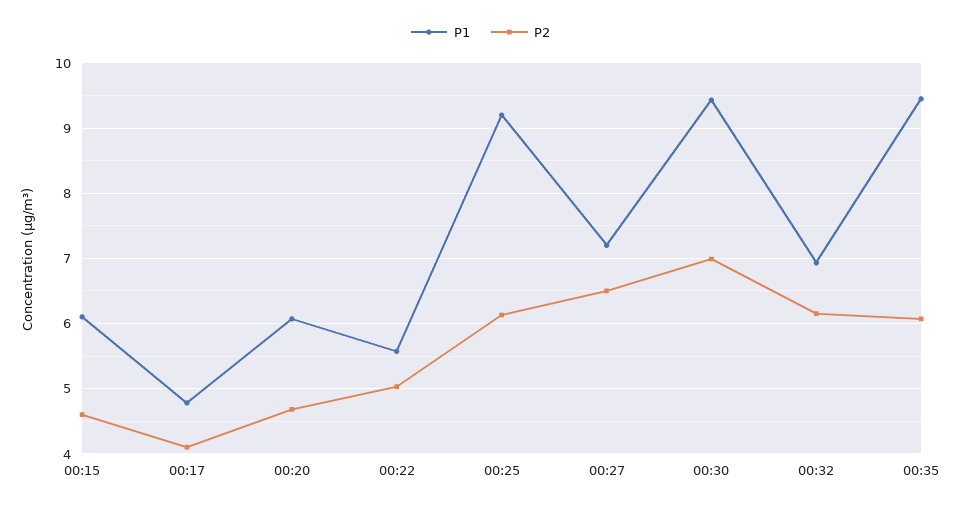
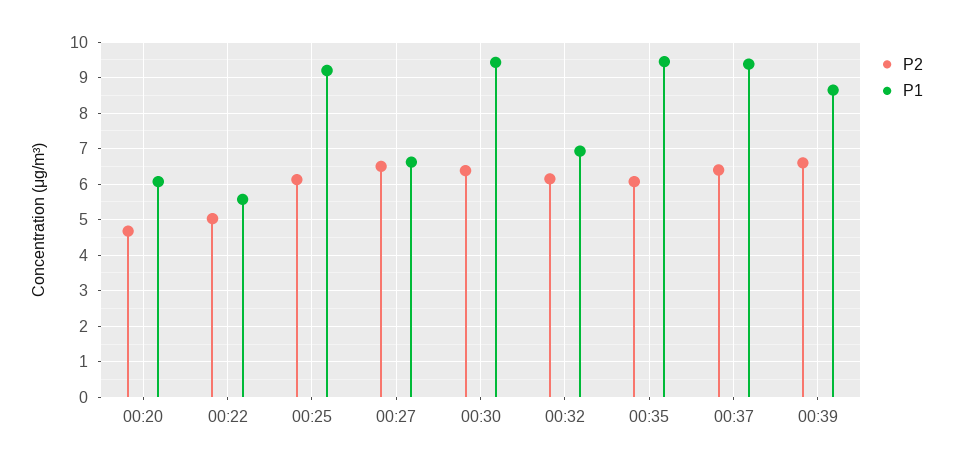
P1, 00:15: 6.1 -> none
P2, 00:15: 4.6 -> none
P1, 00:17: 4.8 -> none
P2, 00:17: 4.1 -> none
P1, 00:27: 7.2 -> 6.6
P2, 00:30: 7 -> 6.4
P2, 00:37: none -> 6.4
P1, 00:37: none -> 9.4
P2, 00:39: none -> 6.6
P1, 00:39: none -> 8.6

